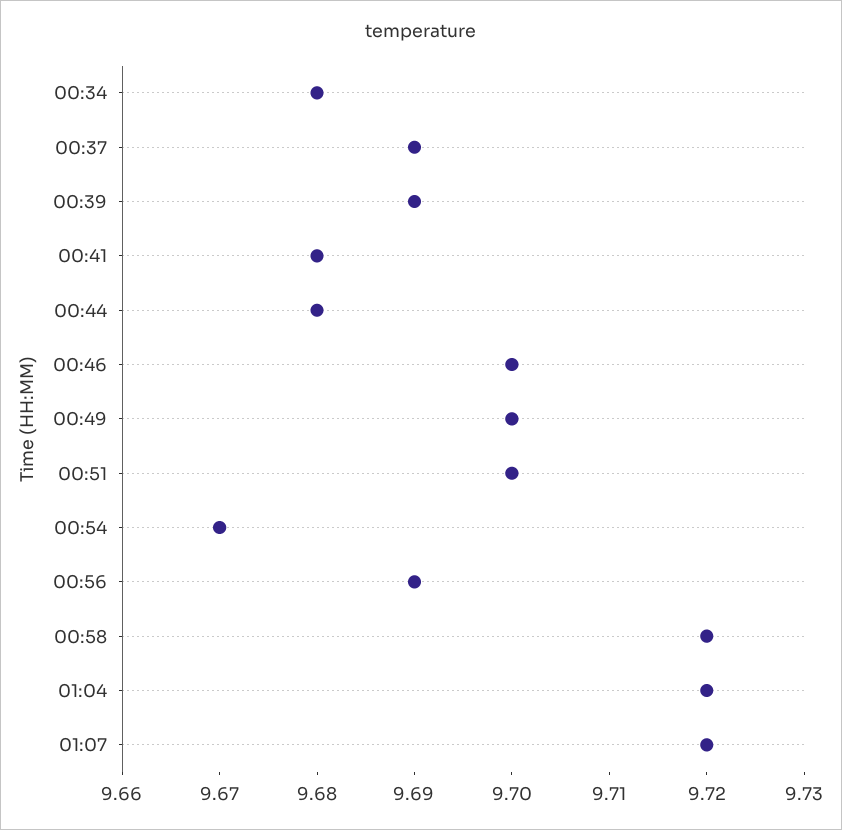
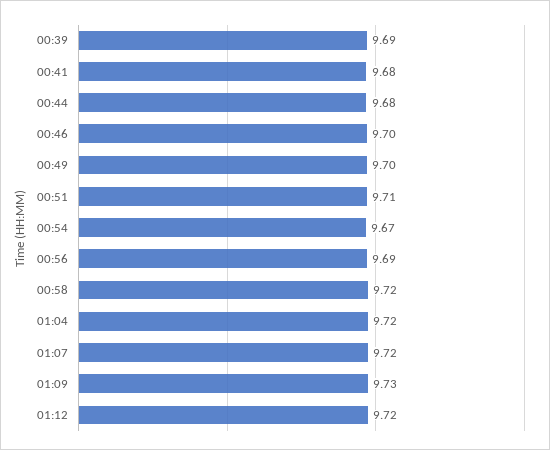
00:34: 9.68 -> none
00:37: 9.69 -> none
00:51: 9.7 -> 9.71
01:09: none -> 9.73
01:12: none -> 9.72

